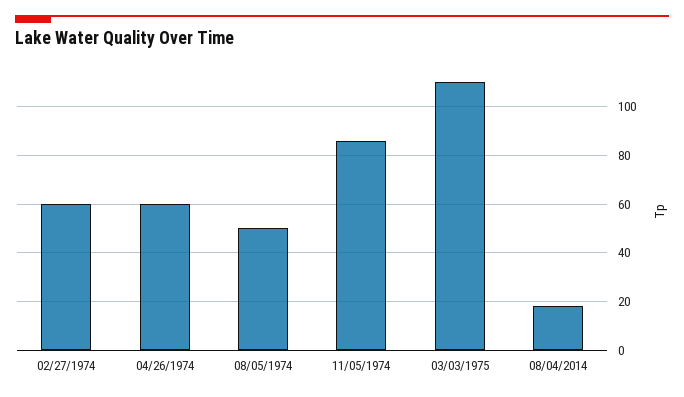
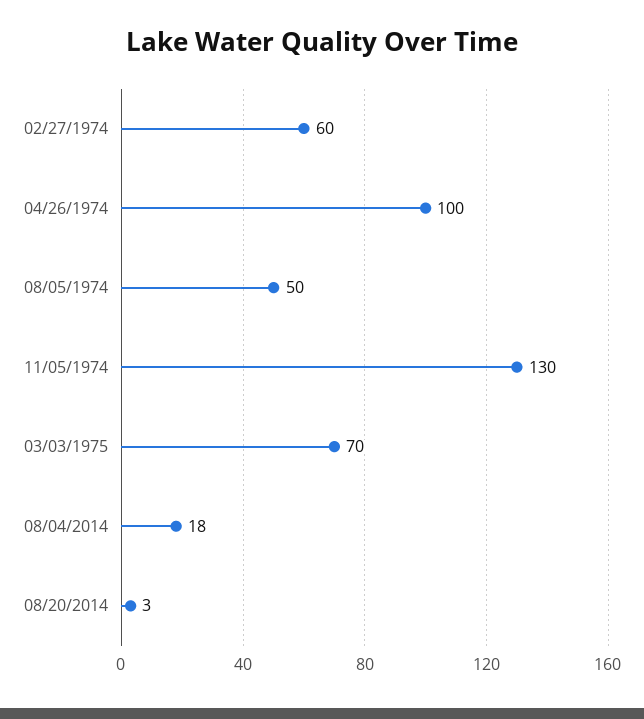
04/26/1974: 60 -> 100
11/05/1974: 85 -> 130
03/03/1975: 110 -> 70
08/20/2014: none -> 3

